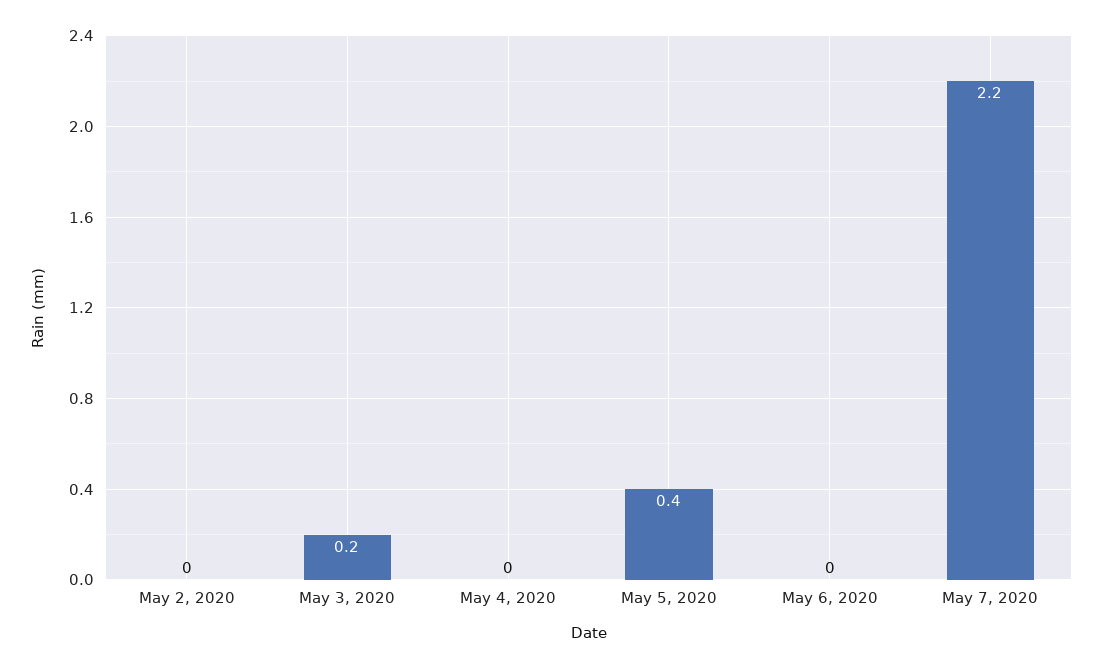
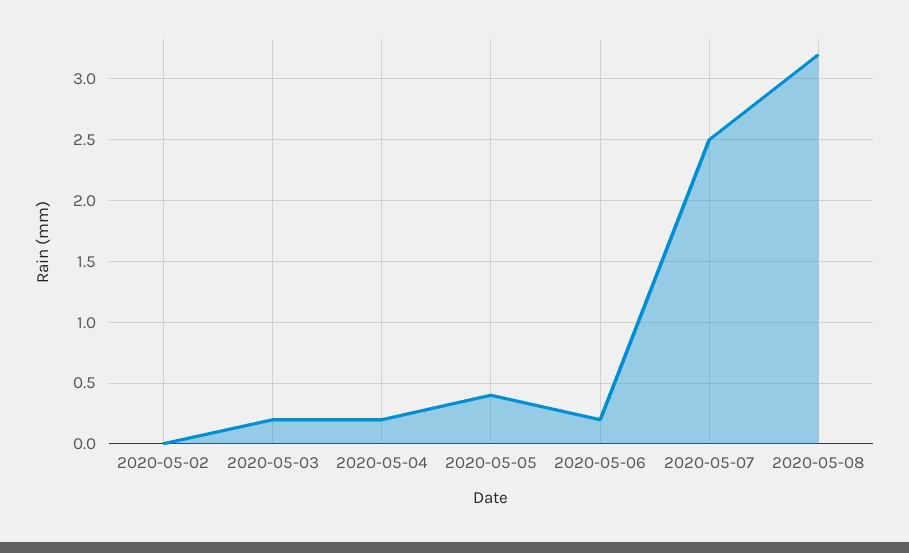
May 4, 2020: 0 -> 0.2
May 6, 2020: 0 -> 0.2
May 7, 2020: 2.2 -> 2.5
2020-05-08: none -> 3.2

